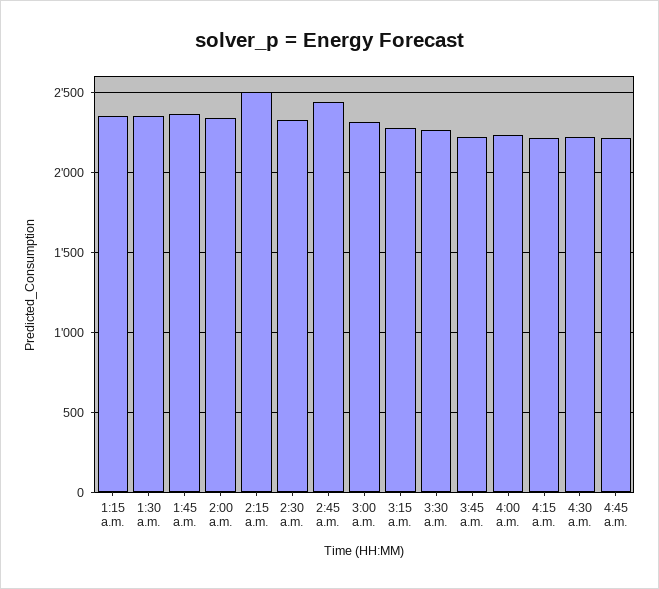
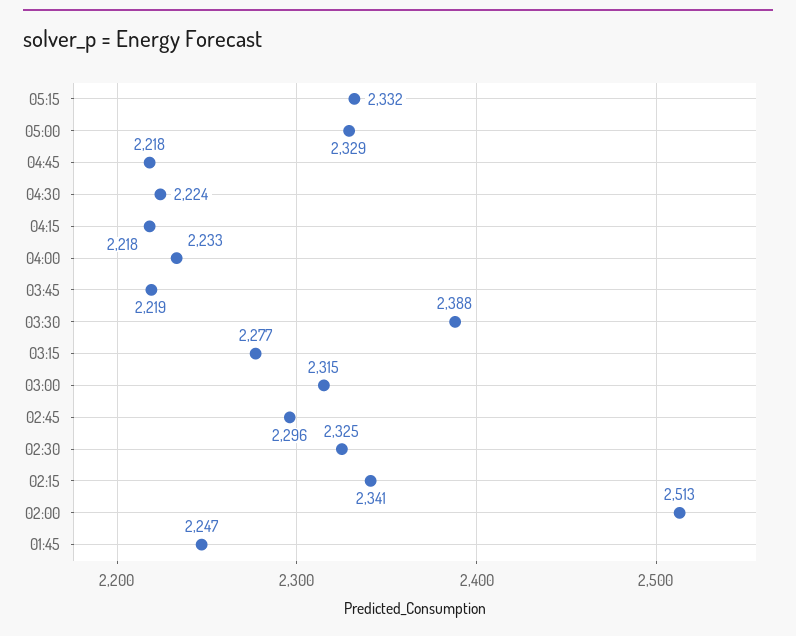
1:15 a.m.: 2350 -> none
1:30 a.m.: 2350 -> none
1:45 a.m.: 2350 -> 2247
2:00 a.m.: 2350 -> 2513
2:15 a.m.: 2500 -> 2341
2:45 a.m.: 2450 -> 2296
3:30 a.m.: 2250 -> 2388
05:15: none -> 2332
05:00: none -> 2329

